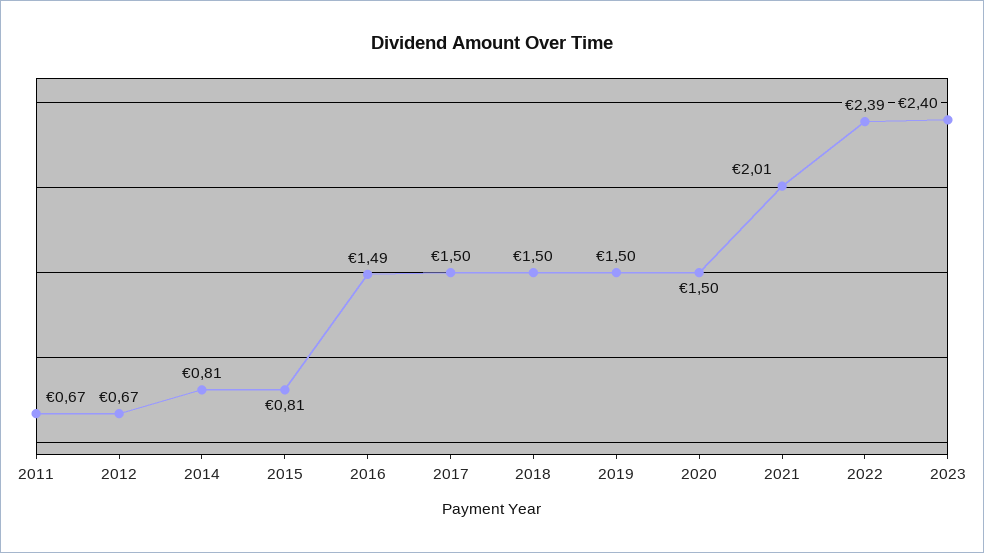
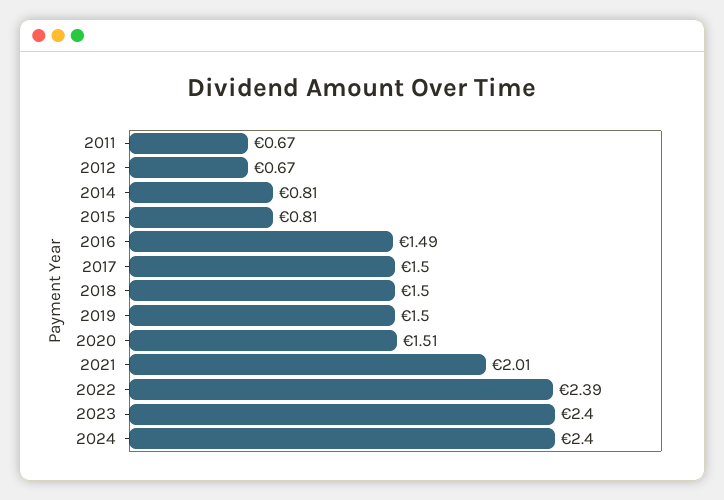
2020: 1.5 -> 1.51
2024: none -> 2.4

